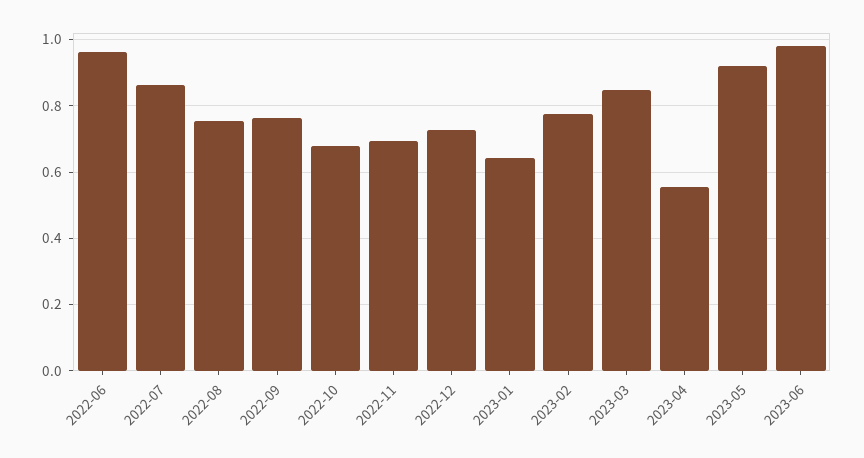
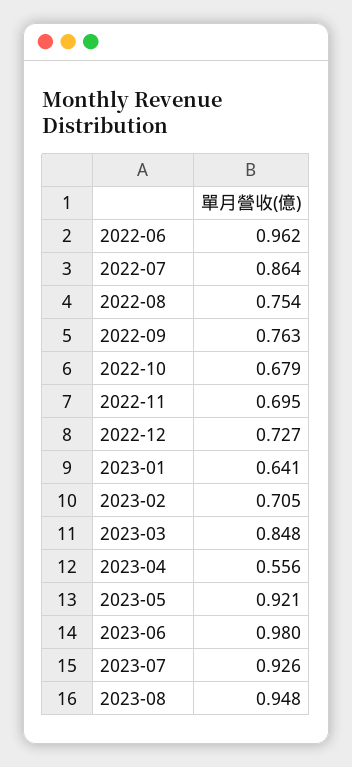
2023-02: 0.78 -> 0.705
2023-07: none -> 0.926
2023-08: none -> 0.948

